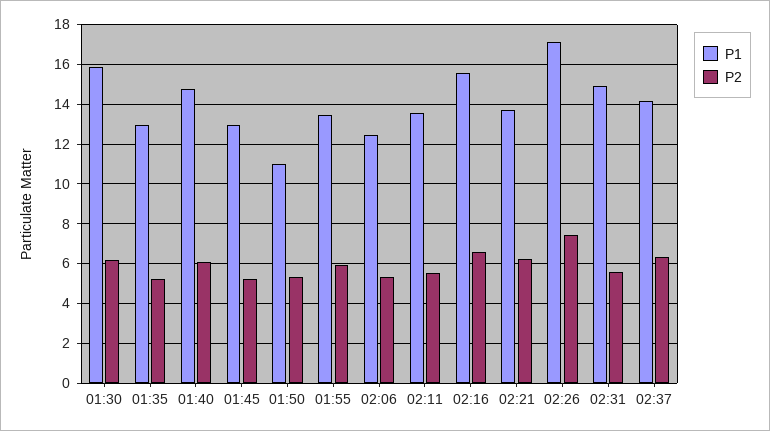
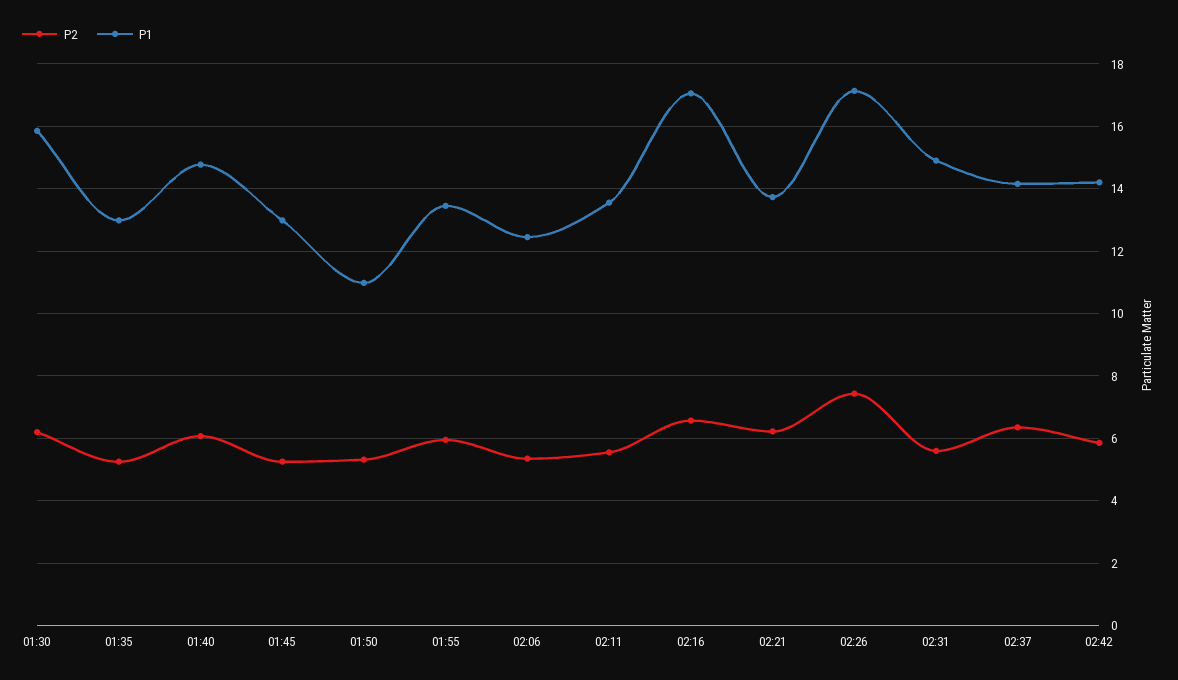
P1, 02:16: 15.5 -> 17
P2, 02:42: none -> 5.8
P1, 02:42: none -> 14.2

